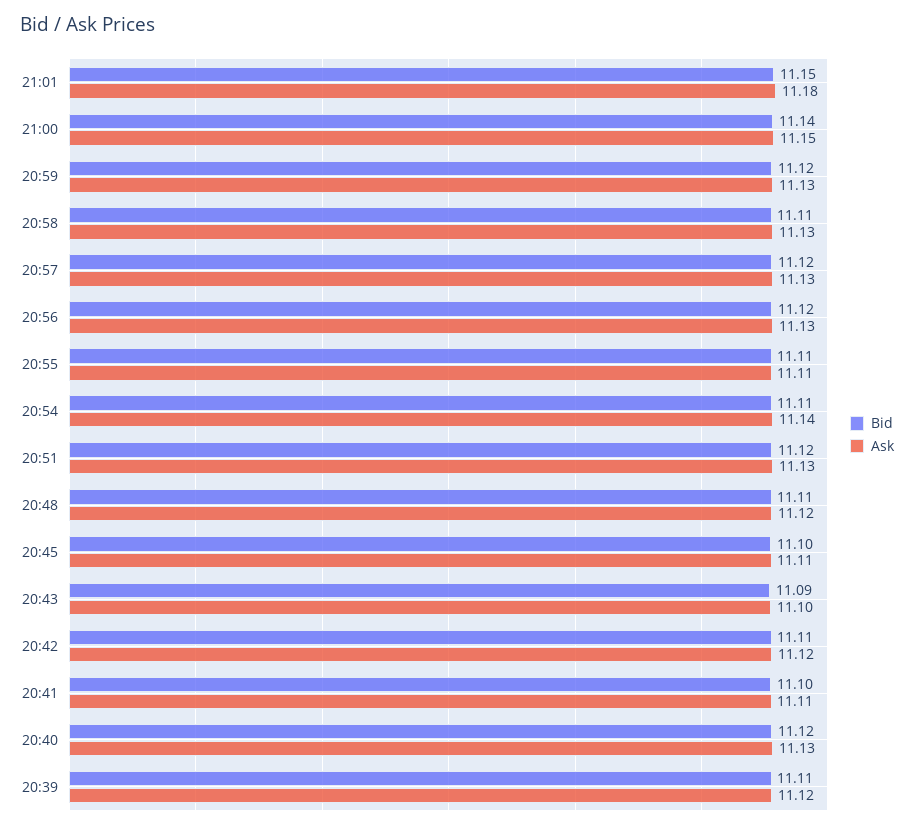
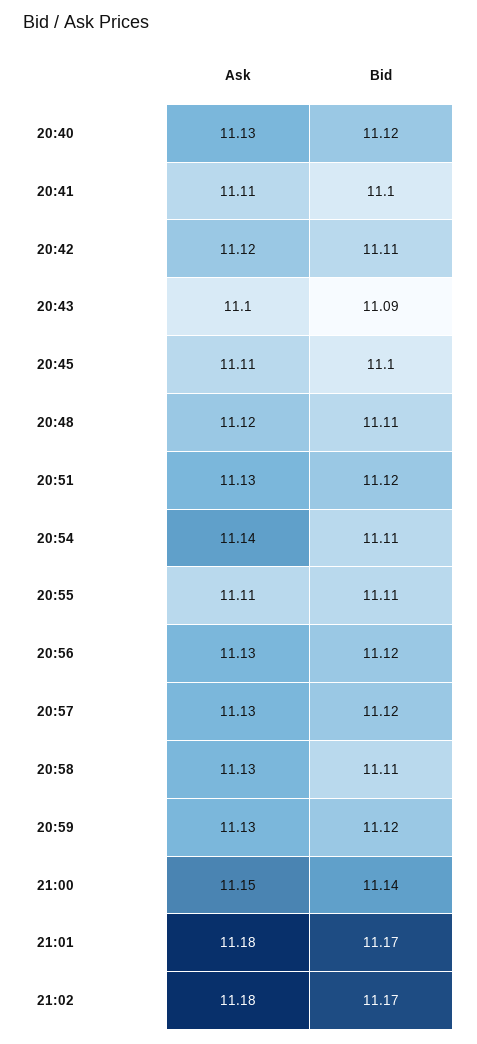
Bid, 21:01: 11.15 -> 11.17
Bid, 20:39: 11.11 -> none
Ask, 20:39: 11.12 -> none
Ask, 21:02: none -> 11.18
Bid, 21:02: none -> 11.17

